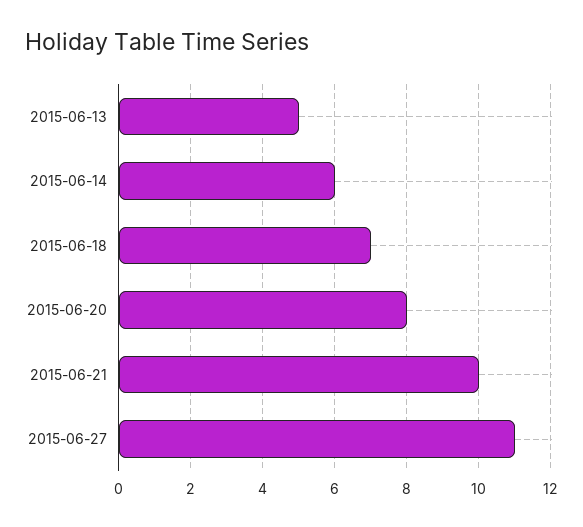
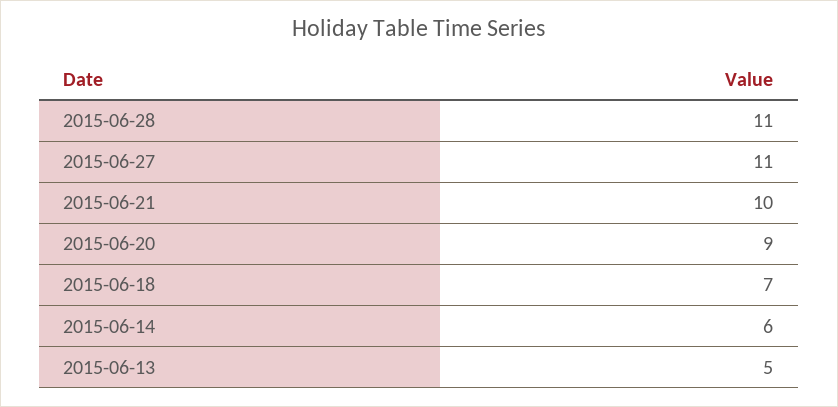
2015-06-20: 8 -> 9
2015-06-28: none -> 11

